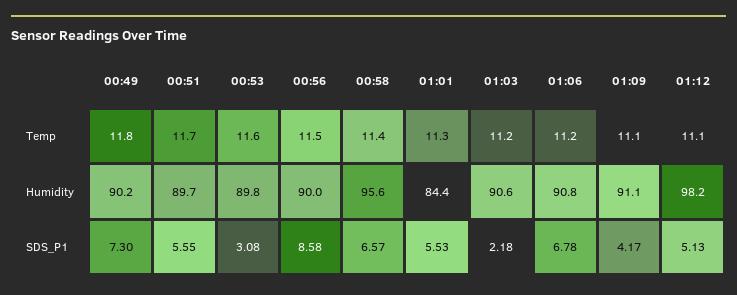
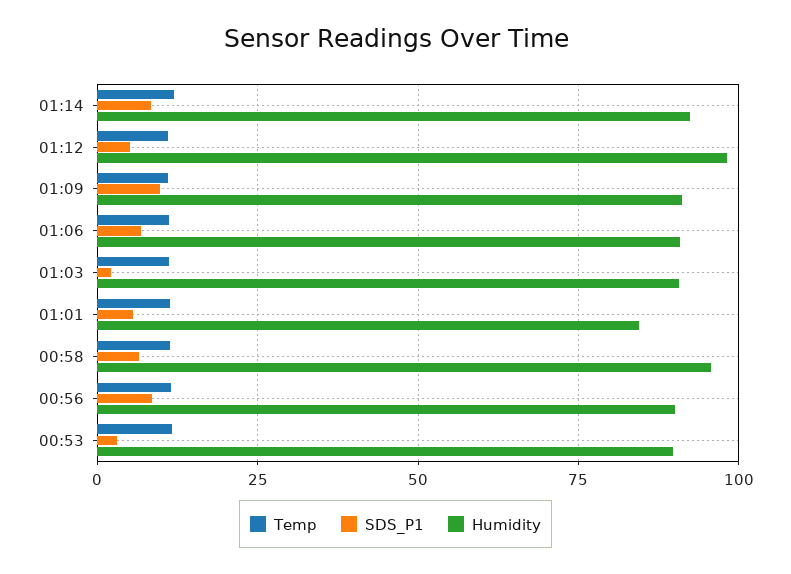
Temp, 00:49: 11.8 -> none
Temp, 00:51: 11.7 -> none
Humidity, 00:49: 90.2 -> none
Humidity, 00:51: 89.7 -> none
SDS_P1, 00:49: 7.3 -> none
SDS_P1, 00:51: 5.55 -> none
SDS_P1, 01:09: 4.17 -> 10
Temp, 01:14: none -> 12.5
SDS_P1, 01:14: none -> 7.5
Humidity, 01:14: none -> 92.5

